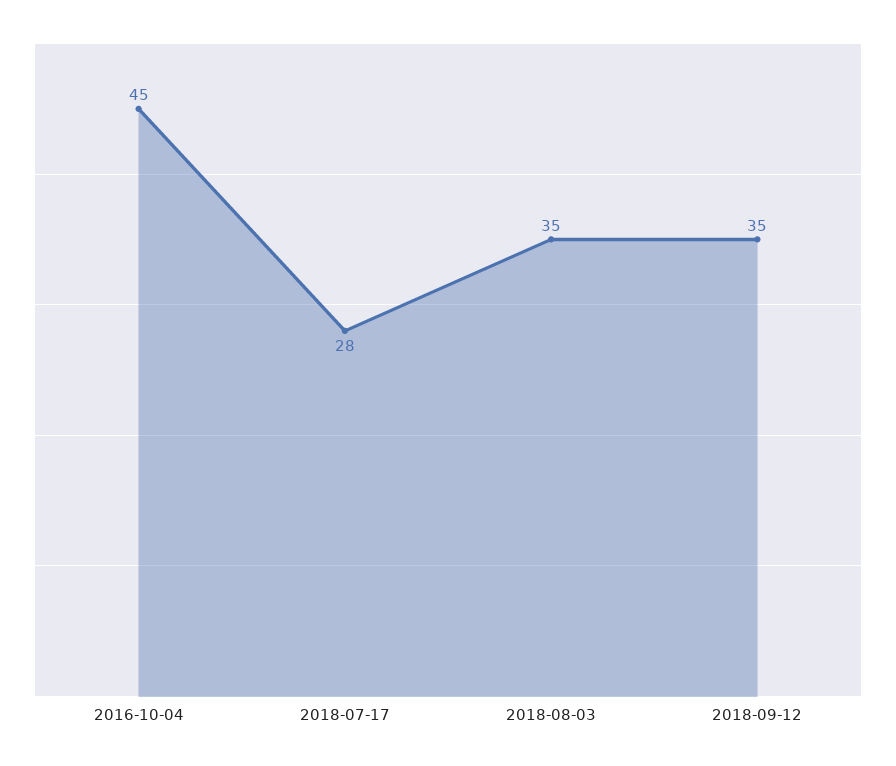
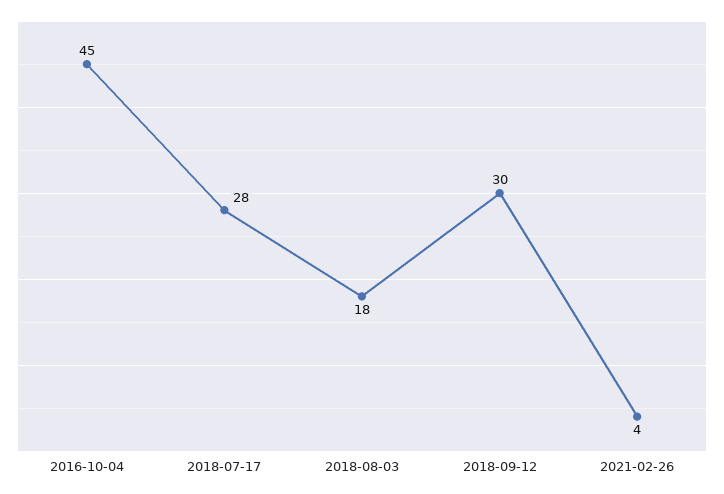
2018-08-03: 35 -> 18
2018-09-12: 35 -> 30
2021-02-26: none -> 4

